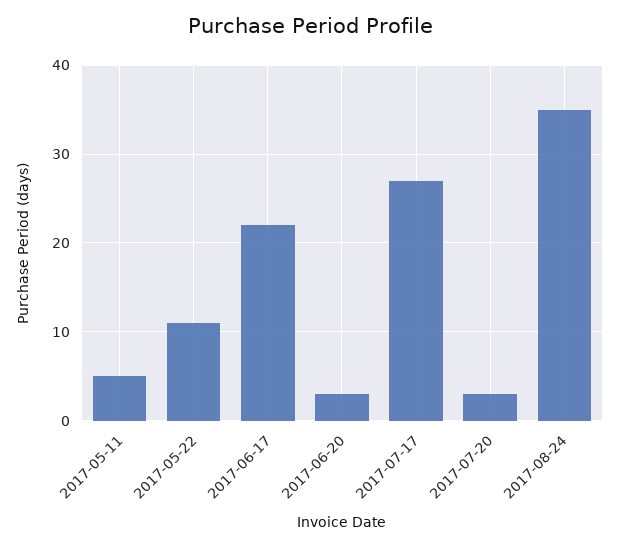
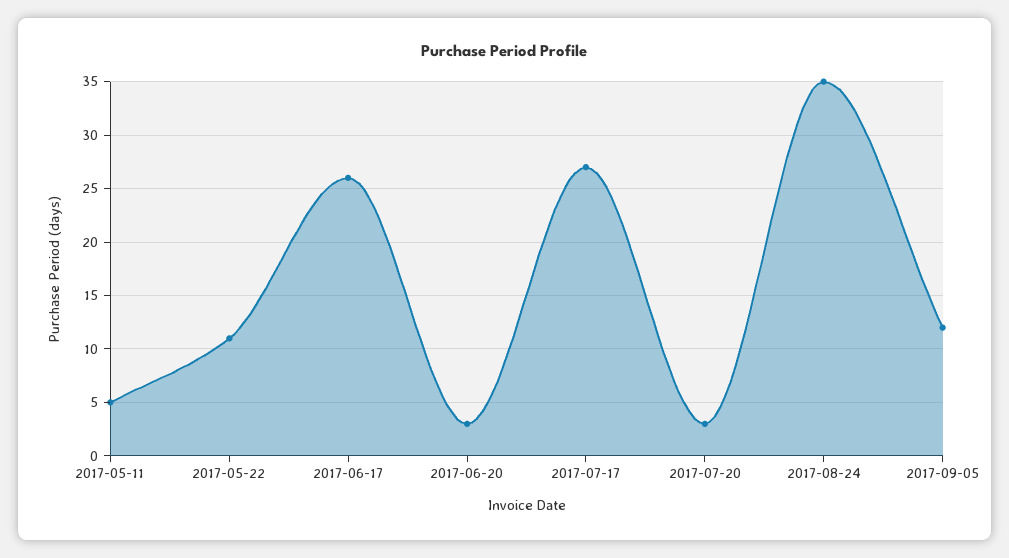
2017-06-17: 22 -> 26
2017-09-05: none -> 12

